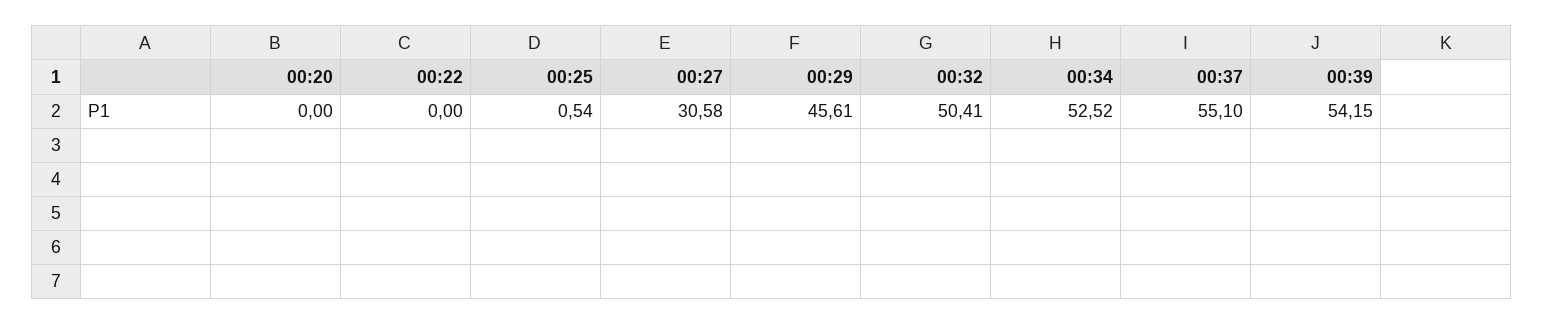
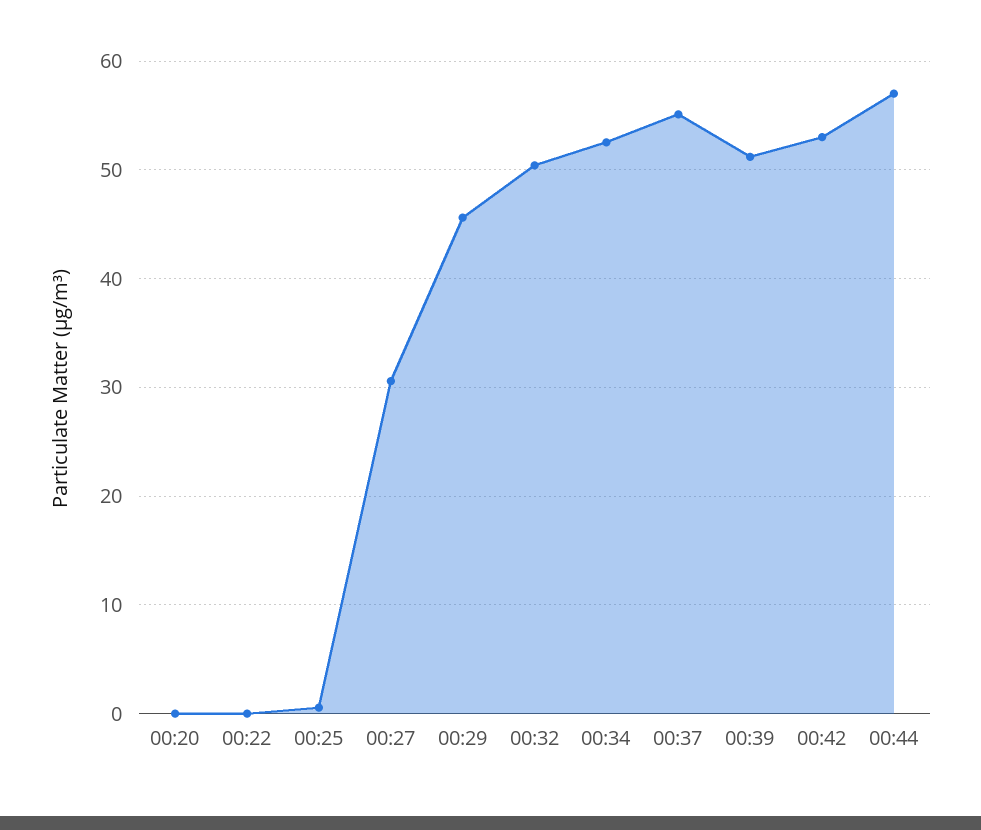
00:39: 54.15 -> 51
00:42: none -> 53
00:44: none -> 57

